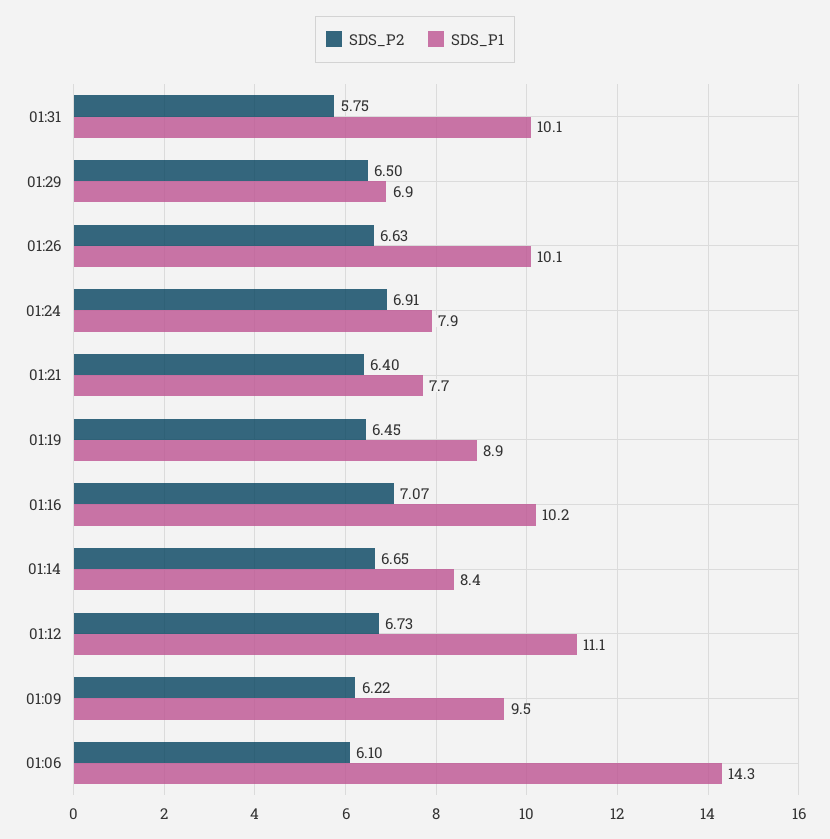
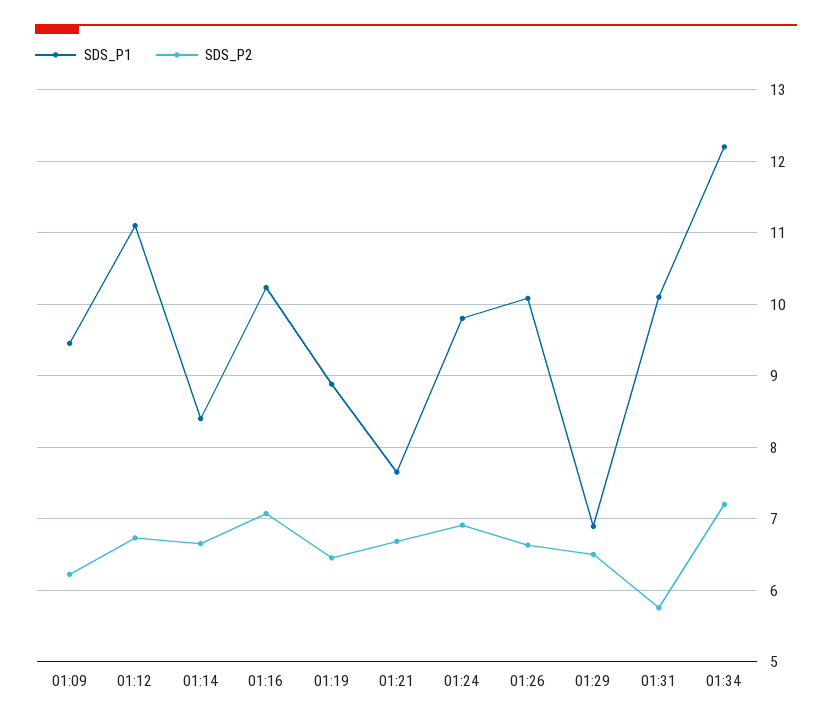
SDS_P1, 01:24: 7.9 -> 9.8
SDS_P2, 01:21: 6.4 -> 6.7
SDS_P2, 01:06: 6.1 -> none
SDS_P1, 01:06: 14.3 -> none
SDS_P1, 01:34: none -> 12.2
SDS_P2, 01:34: none -> 7.2

